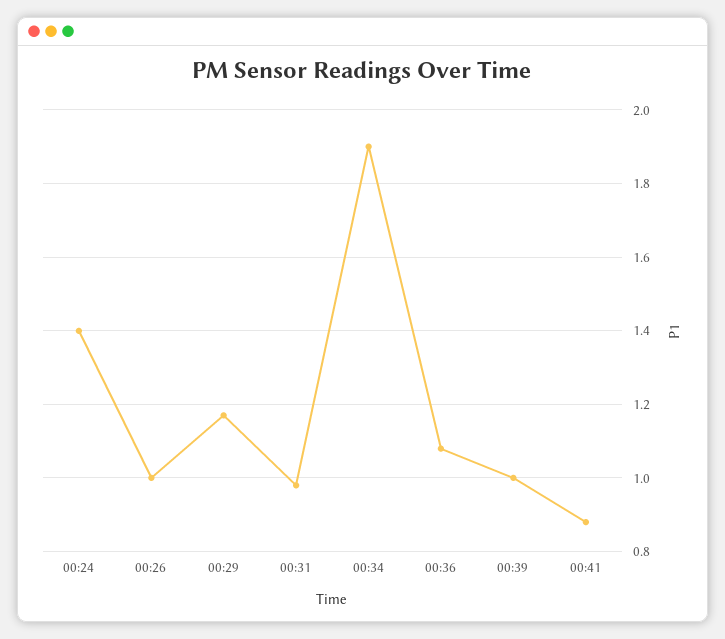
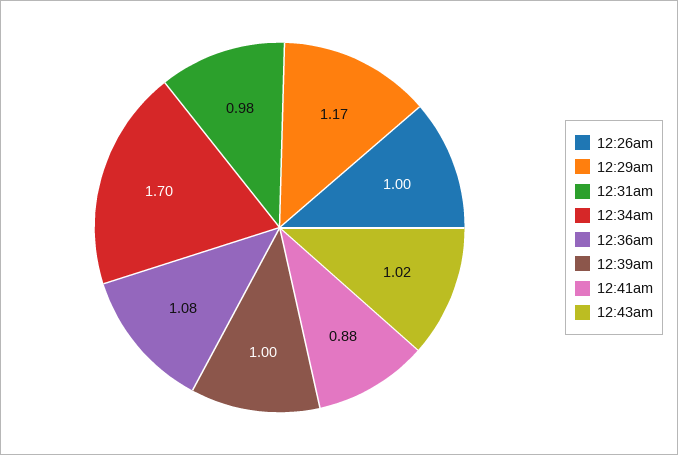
00:24: 1.4 -> none
00:34: 1.9 -> 1.7
12:43am: none -> 1.02

